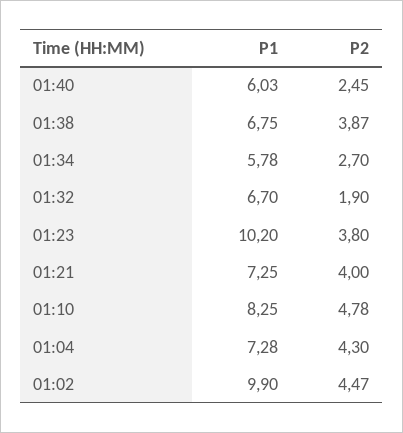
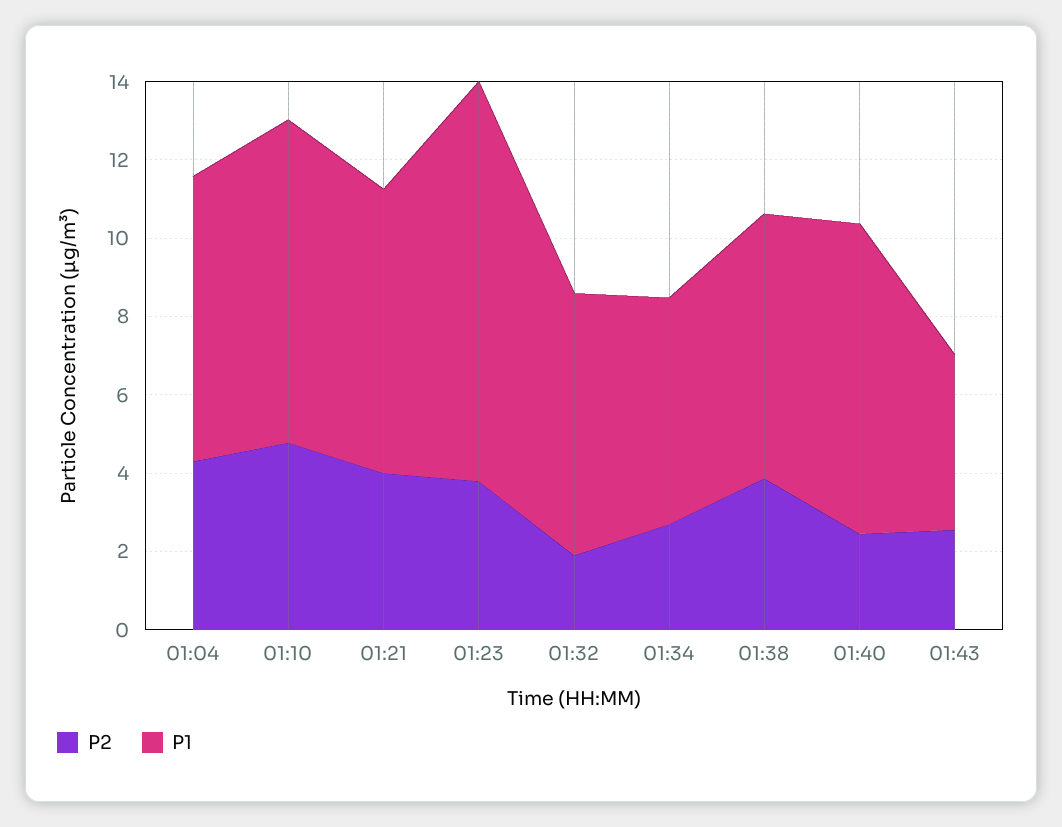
P1, 01:40: 6.03 -> 8
P1, 01:02: 9.9 -> none
P2, 01:02: 4.47 -> none
P2, 01:43: none -> 2.5
P1, 01:43: none -> 4.5

